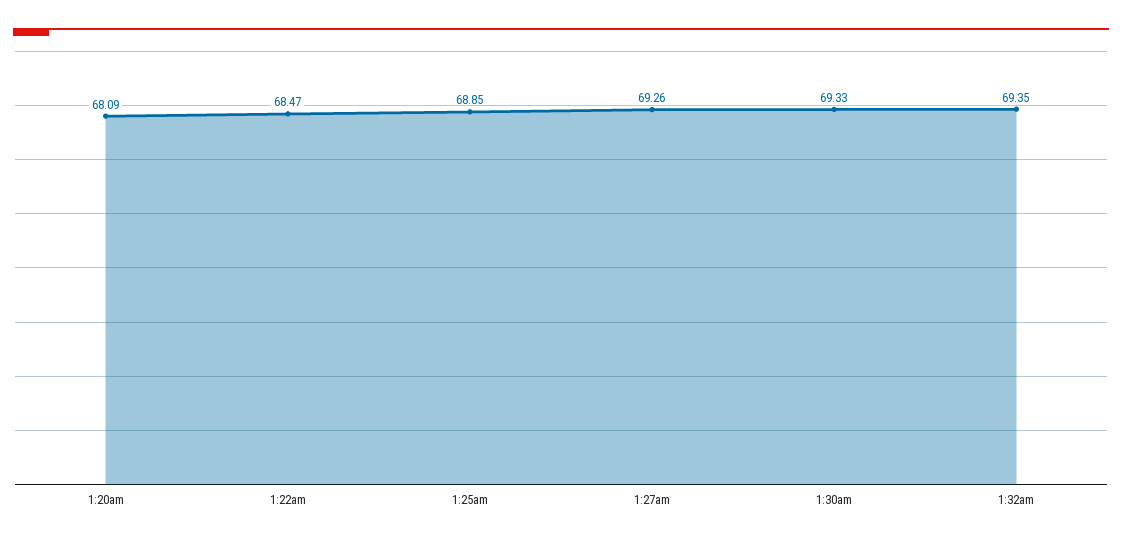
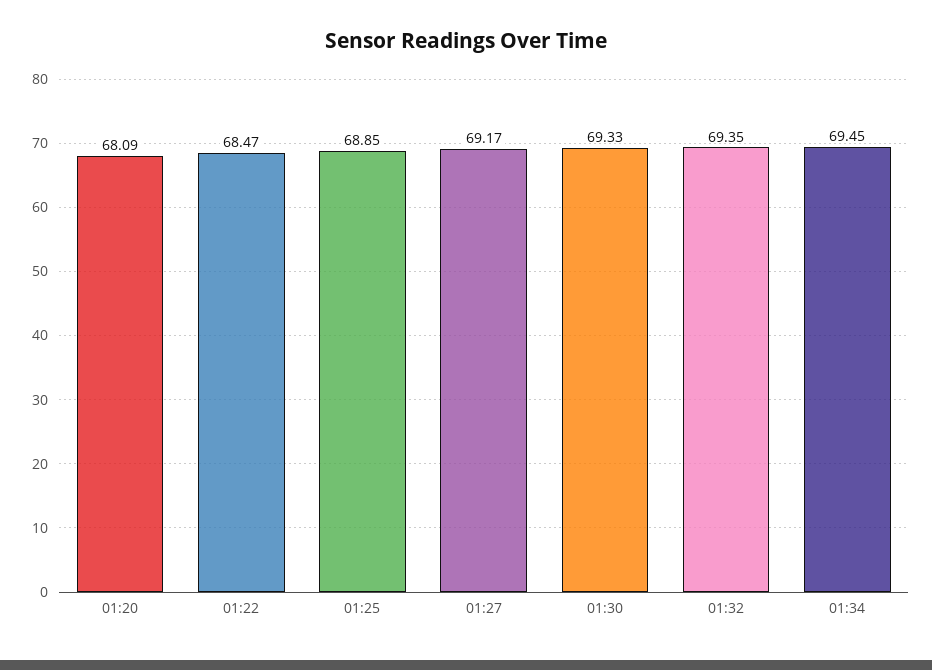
1:27am: 69.26 -> 69.17
01:34: none -> 69.45

